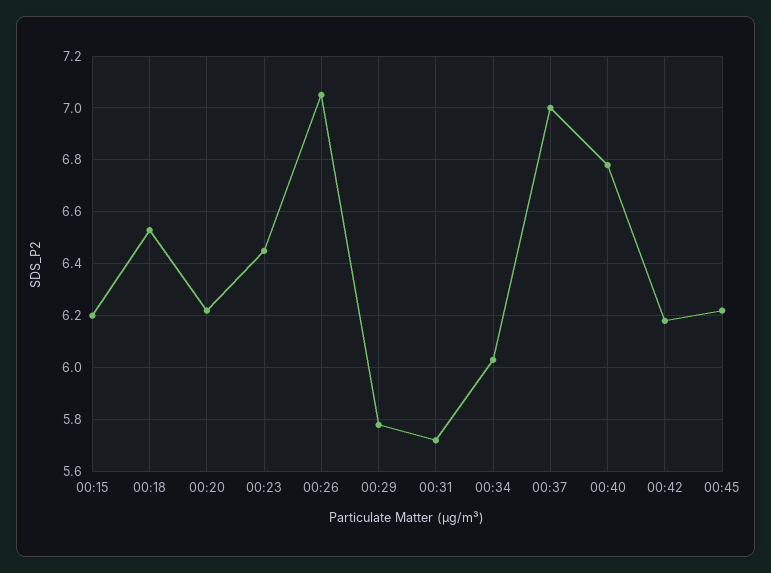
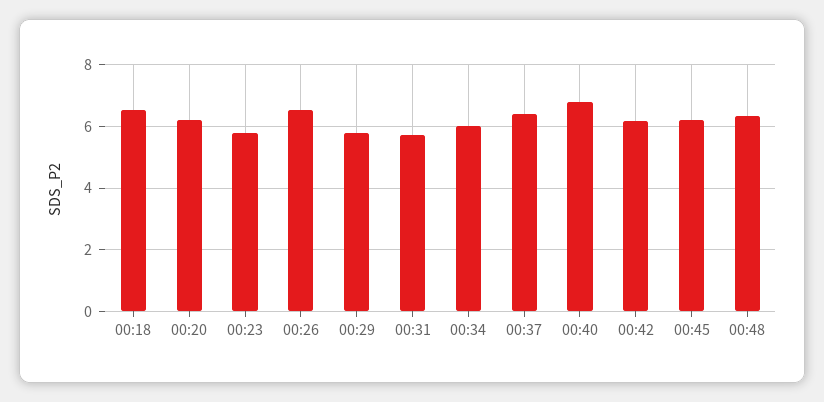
00:15: 6.2 -> none
00:23: 6.45 -> 5.8
00:26: 7.05 -> 6.6
00:37: 7 -> 6.4
00:48: none -> 6.4

